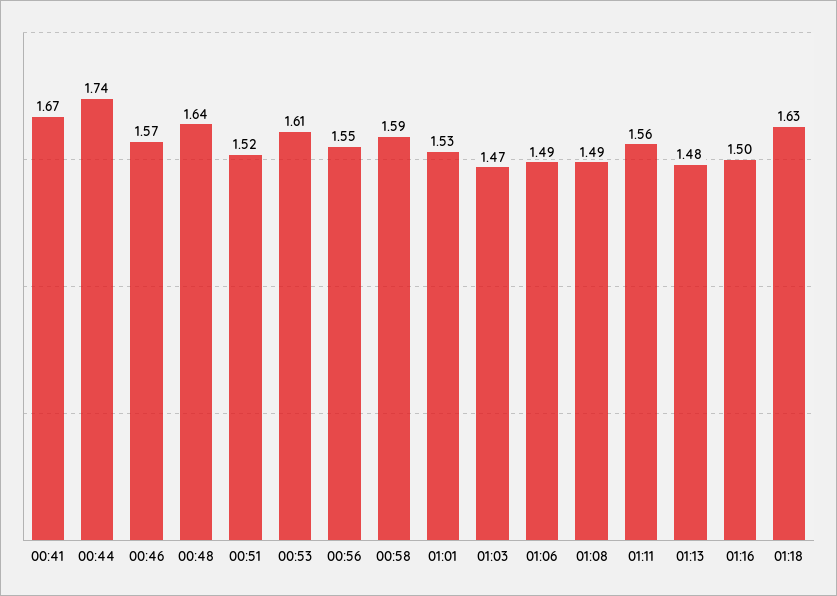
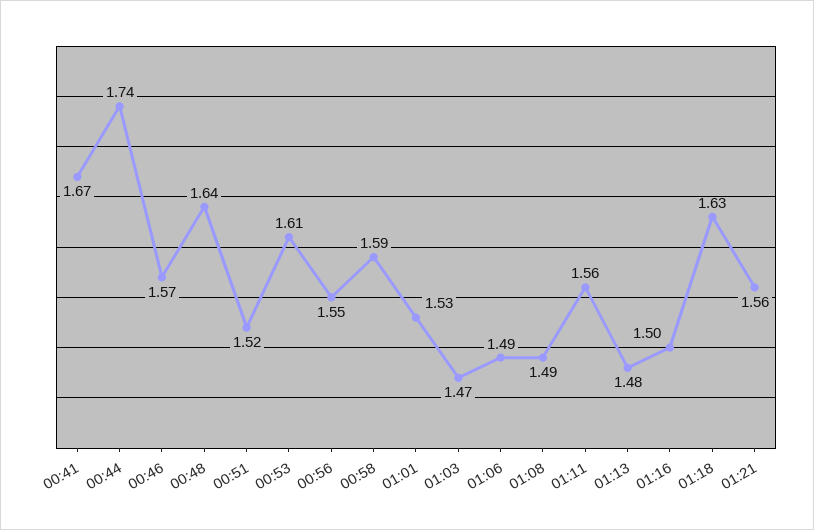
01:21: none -> 1.56

